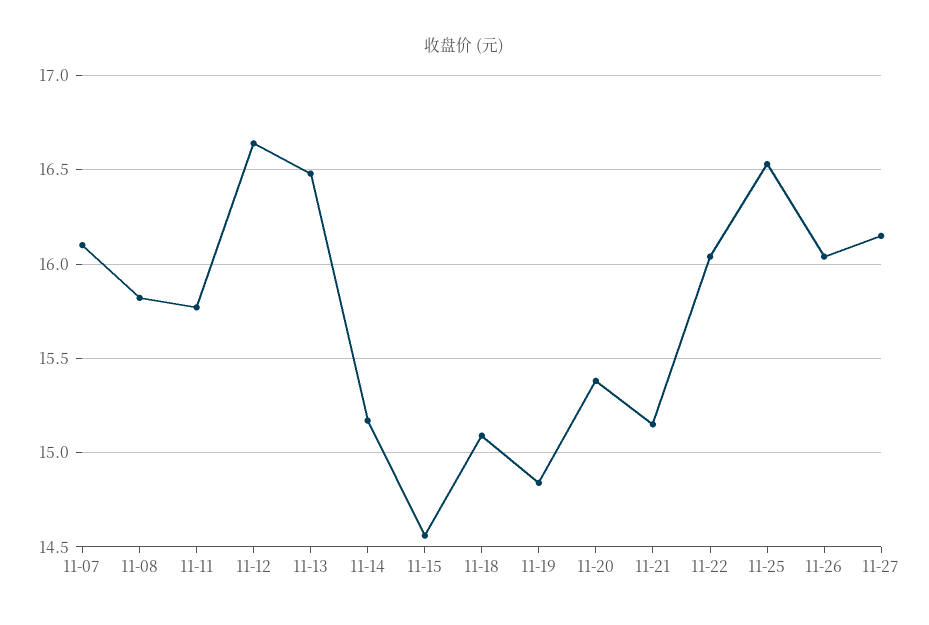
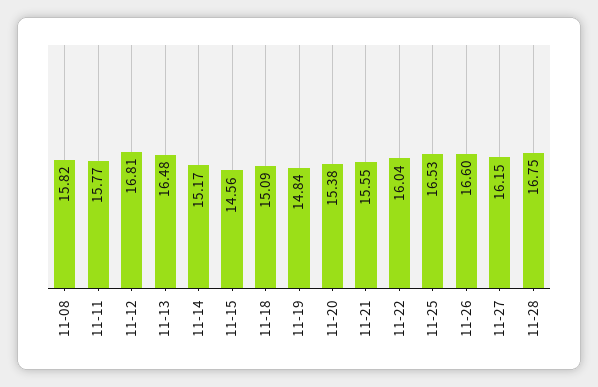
11-07: 16.1 -> none
11-12: 16.65 -> 16.81
11-21: 15.15 -> 15.55
11-26: 16.05 -> 16.6
11-28: none -> 16.75

